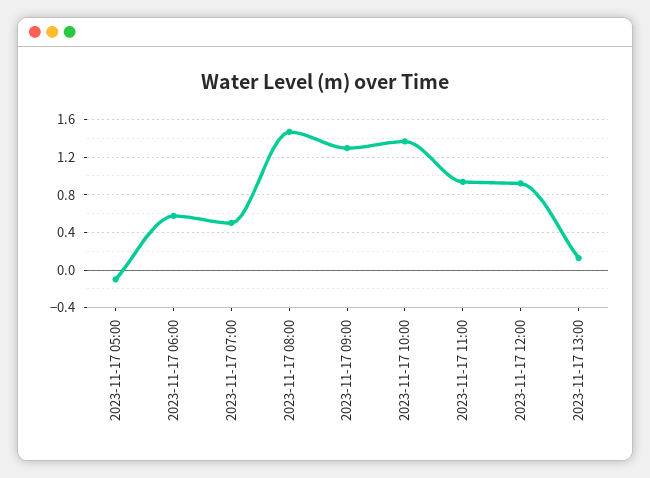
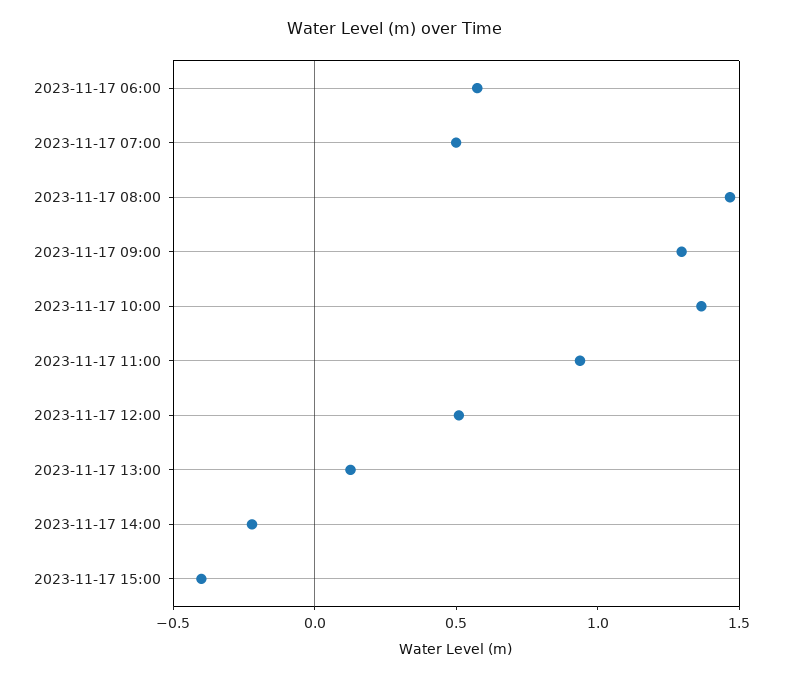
2023-11-17 05:00: -0.1 -> none
2023-11-17 12:00: 0.9 -> 0.5
2023-11-17 14:00: none -> -0.2
2023-11-17 15:00: none -> -0.4

